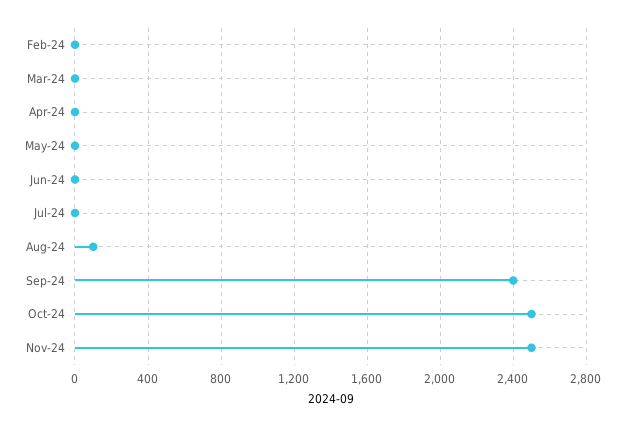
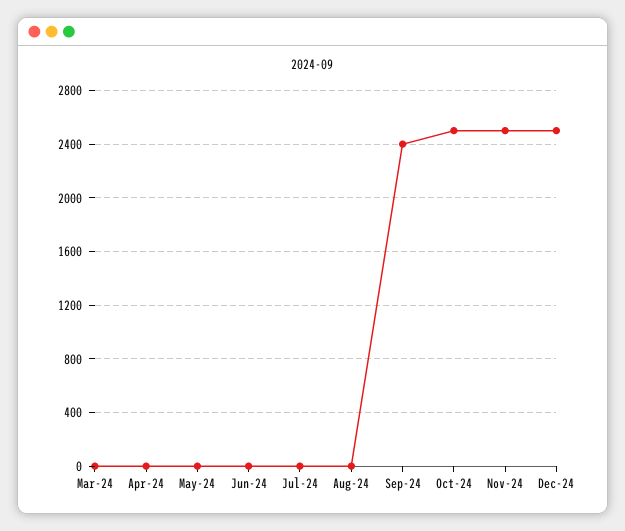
Feb-24: 0 -> none
Aug-24: 100 -> 0
Dec-24: none -> 2500

